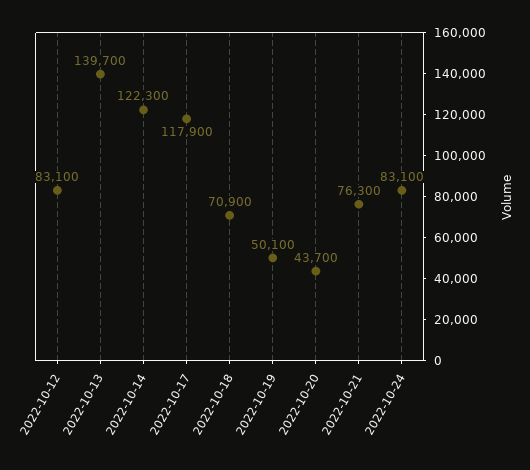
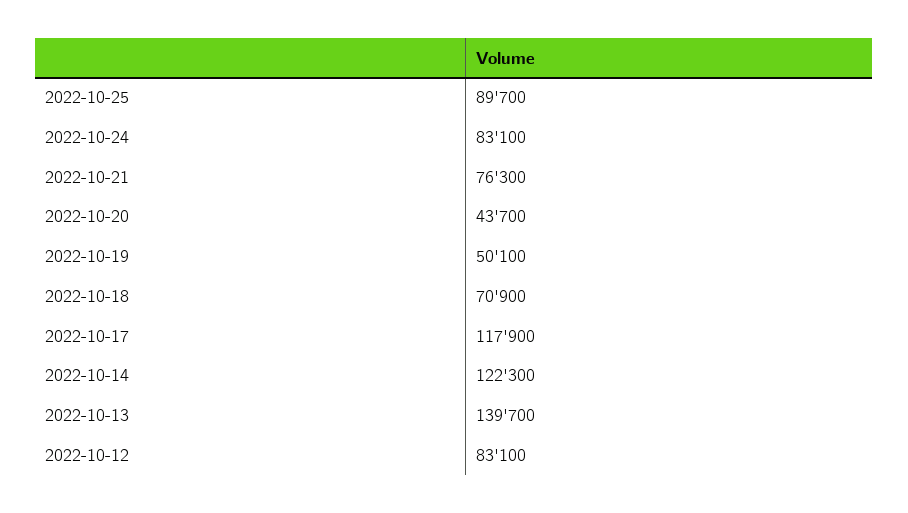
2022-10-25: none -> 89700

